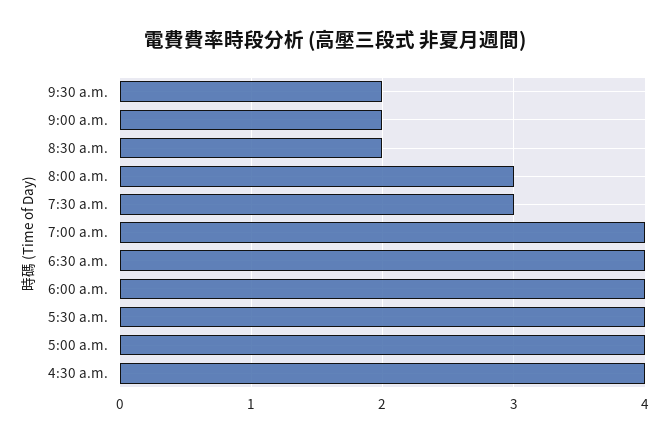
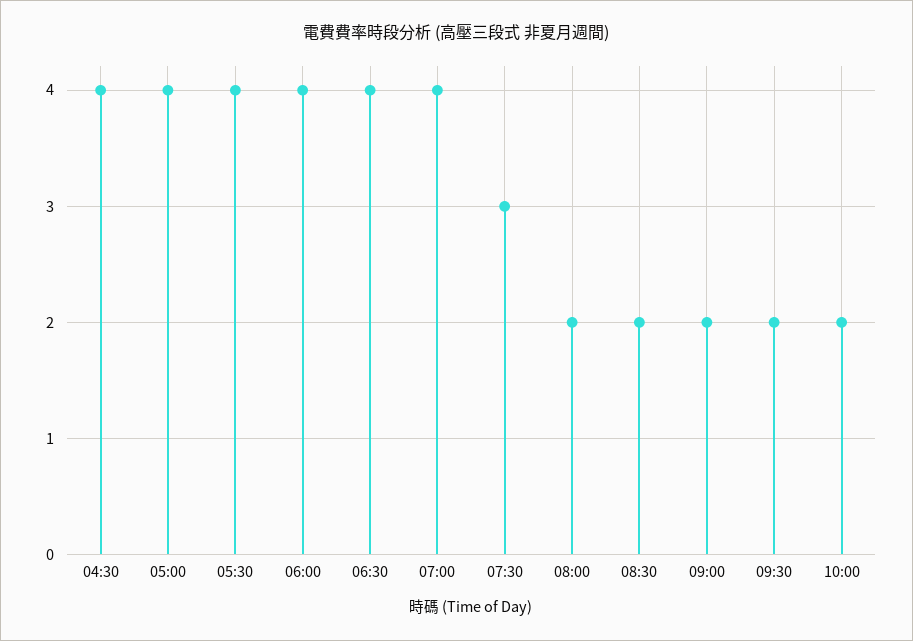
8:00 a.m.: 3 -> 2
10:00: none -> 2

